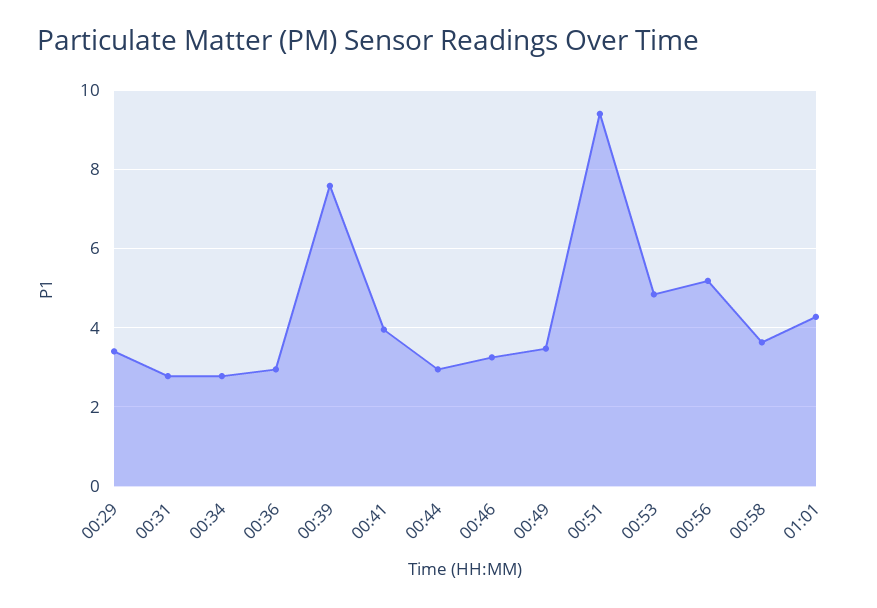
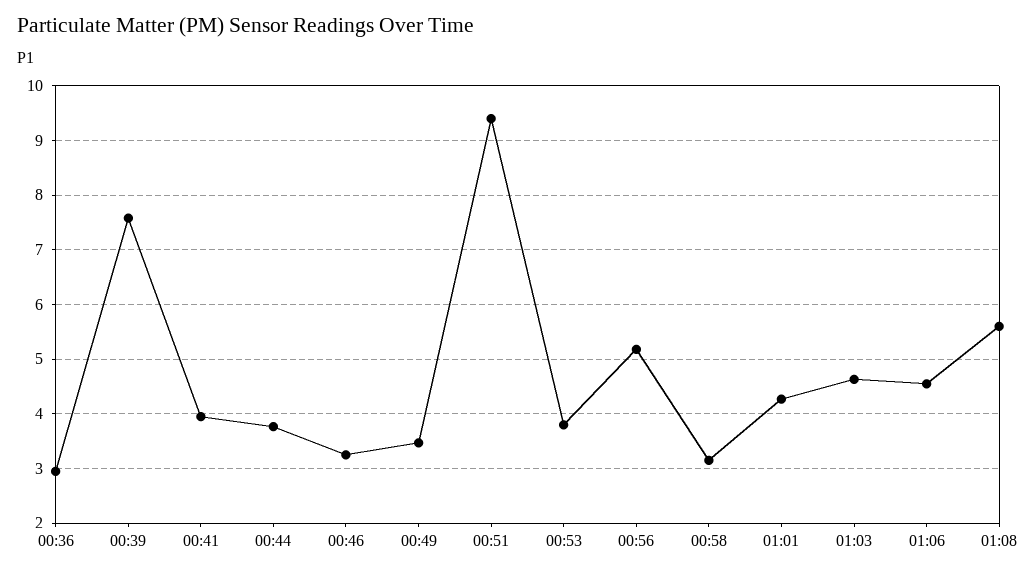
00:29: 3.4 -> none
00:31: 2.8 -> none
00:34: 2.8 -> none
00:44: 3 -> 3.8
00:53: 4.8 -> 3.8
00:58: 3.6 -> 3.2
01:03: none -> 4.6
01:06: none -> 4.6
01:08: none -> 5.6

